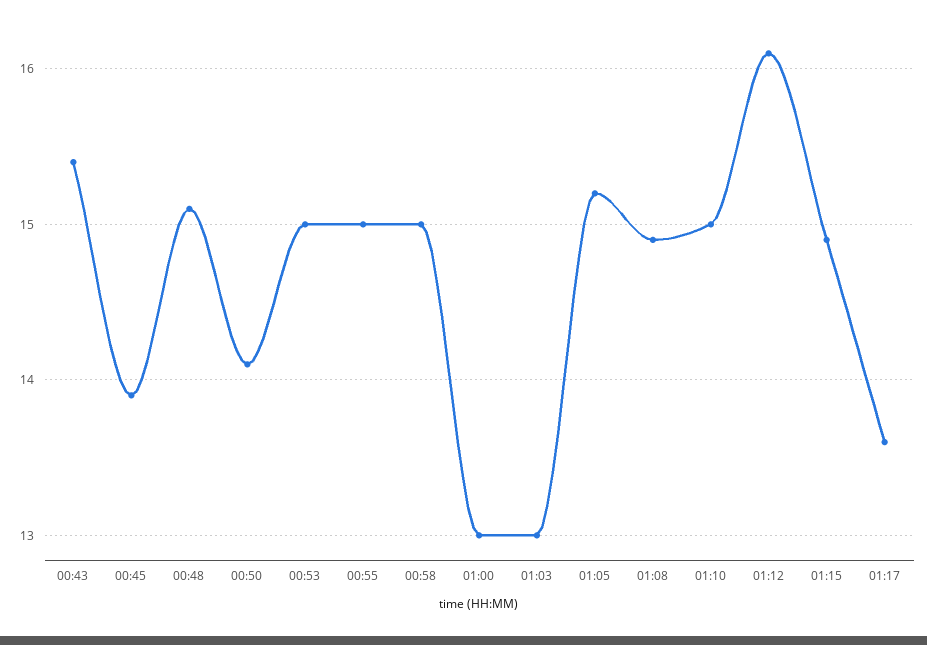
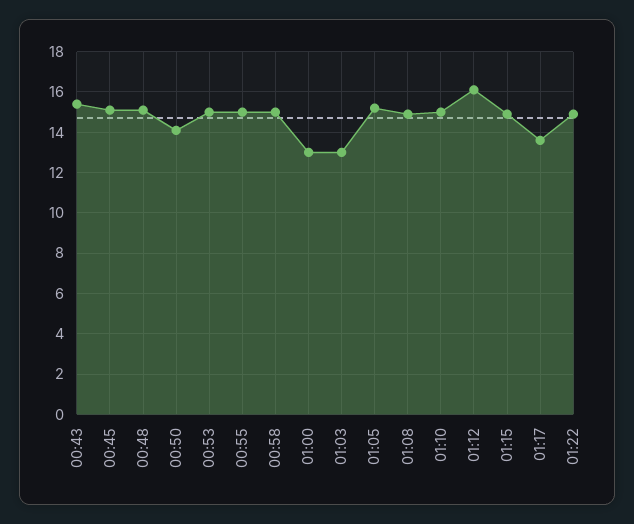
00:45: 13.9 -> 15
01:22: none -> 15

